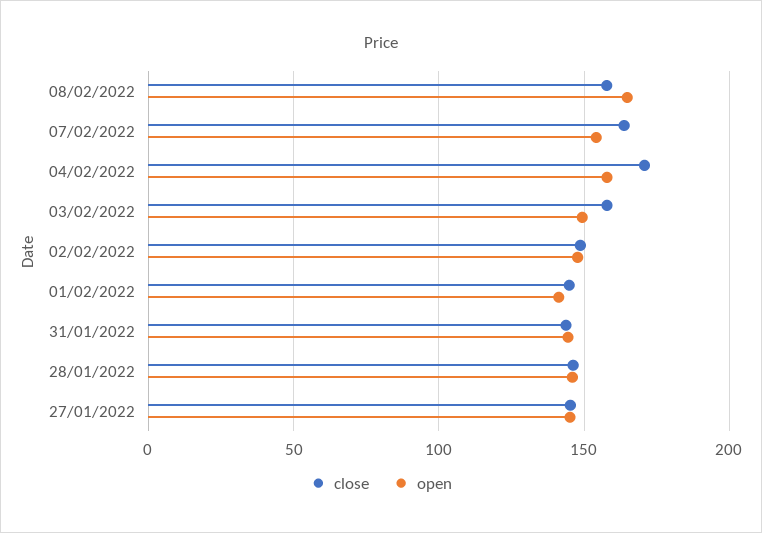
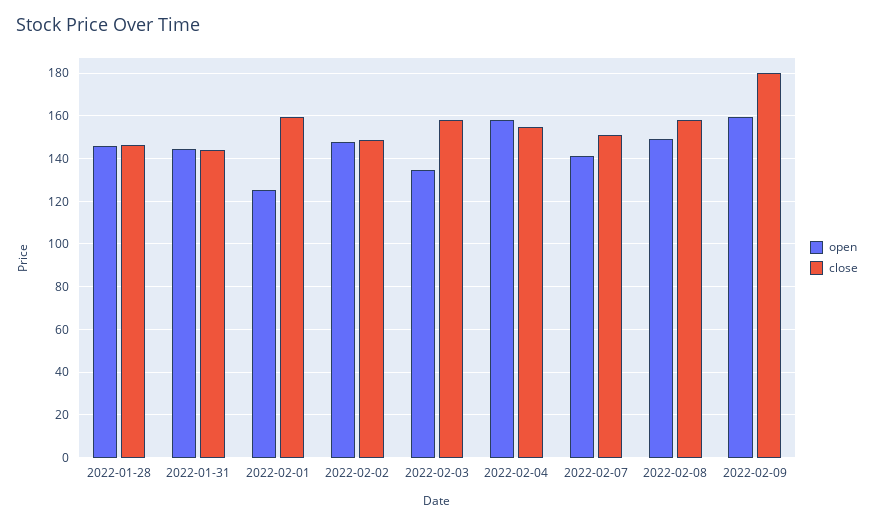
open, 08/02/2022: 165 -> 150
close, 07/02/2022: 165 -> 150
open, 07/02/2022: 155 -> 140
close, 04/02/2022: 170 -> 155
open, 03/02/2022: 150 -> 135
close, 01/02/2022: 145 -> 160
open, 01/02/2022: 140 -> 125
close, 27/01/2022: 145 -> none
open, 27/01/2022: 145 -> none
open, 2022-02-09: none -> 160
close, 2022-02-09: none -> 180

